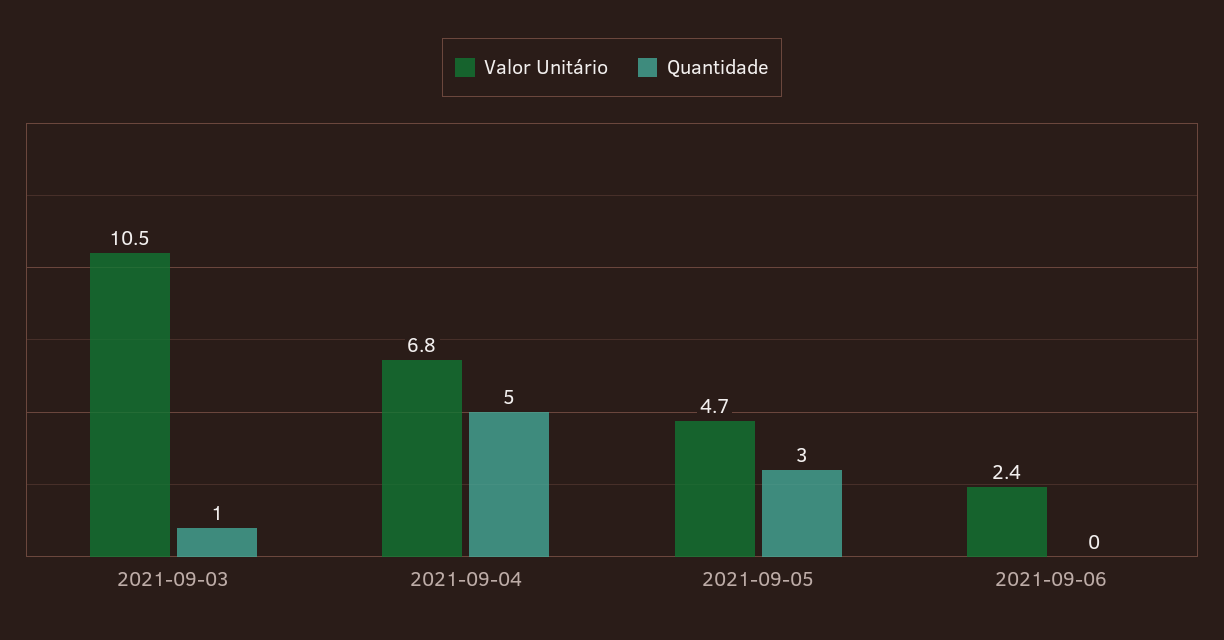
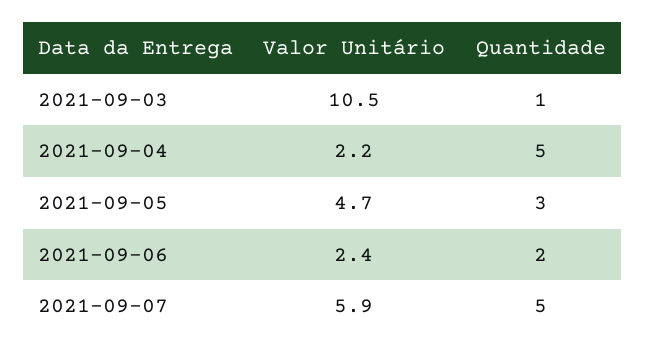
Valor Unitário, 2021-09-04: 6.8 -> 2.2
Quantidade, 2021-09-06: 0 -> 2
Valor Unitário, 2021-09-07: none -> 5.9
Quantidade, 2021-09-07: none -> 5

